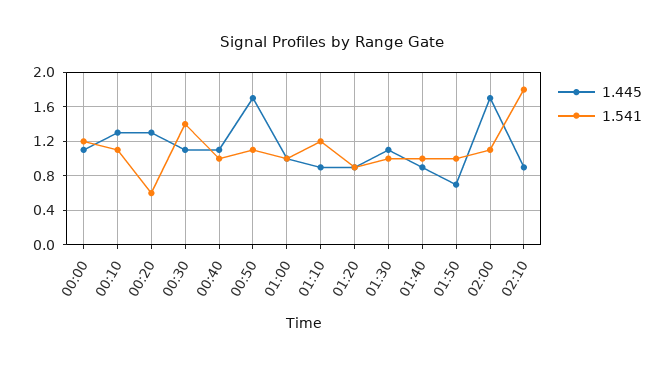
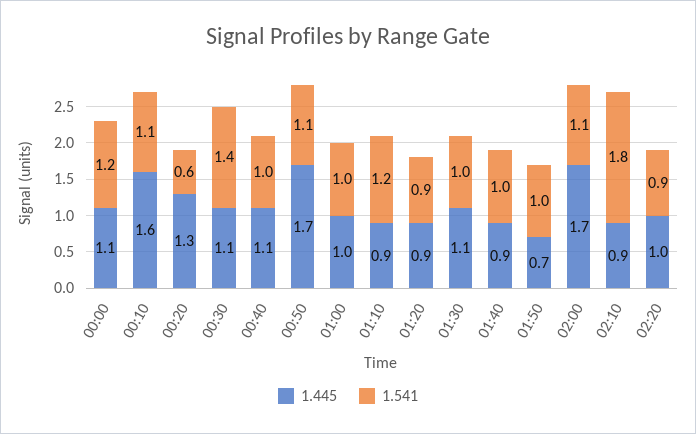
1.445, 00:10: 1.3 -> 1.6
1.445, 02:20: none -> 1
1.541, 02:20: none -> 0.9

